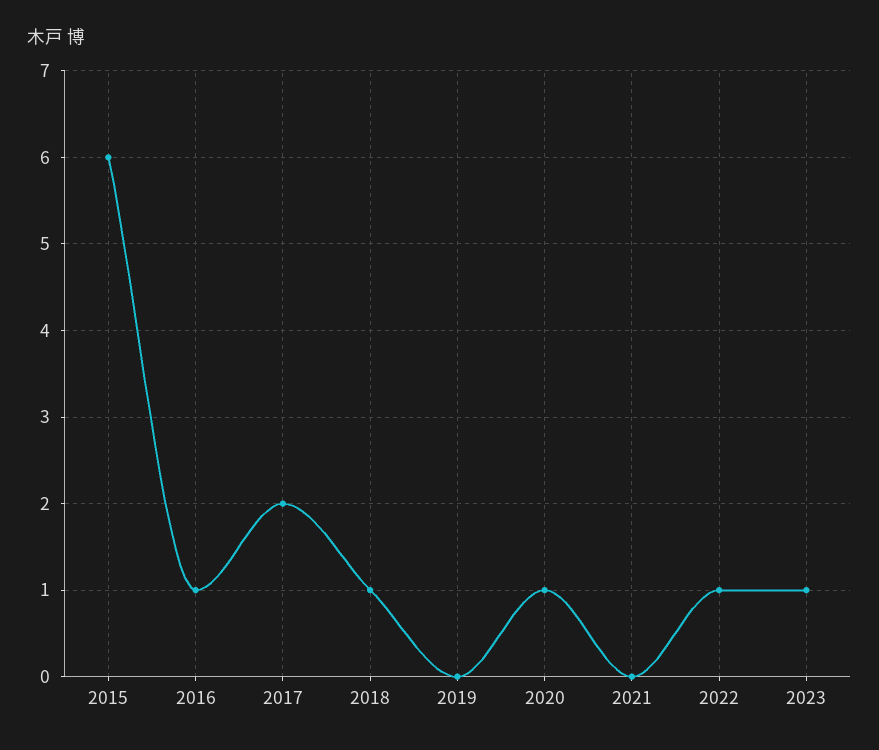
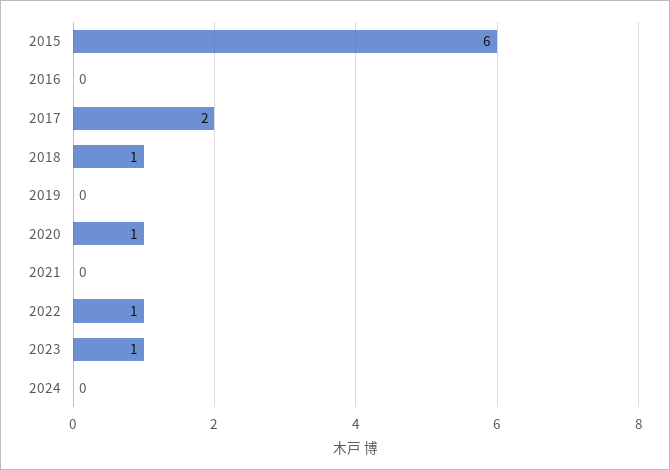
2016: 1 -> 0
2024: none -> 0

